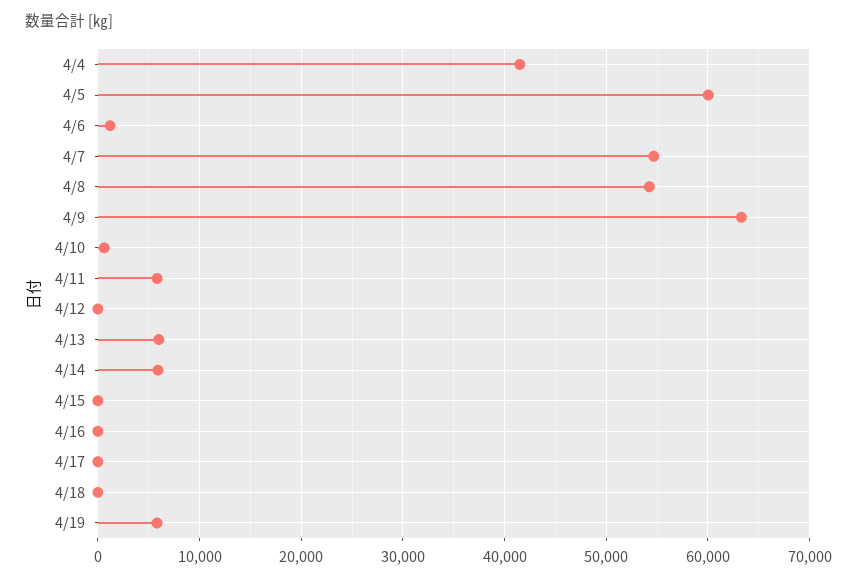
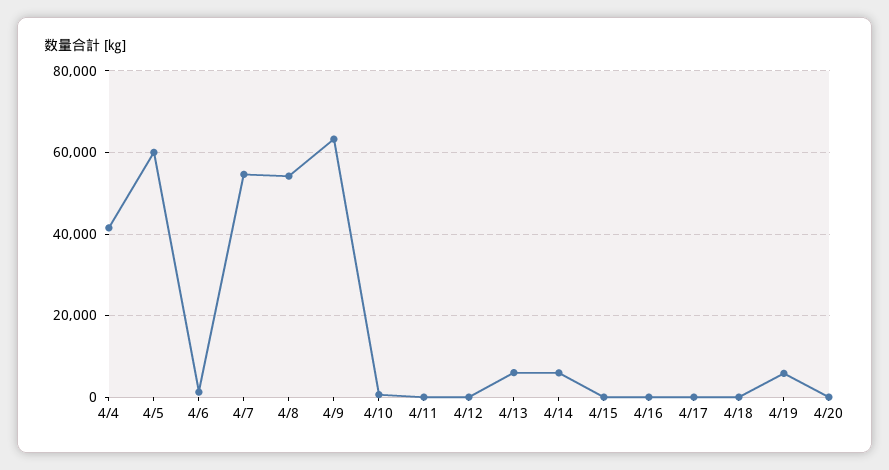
4/11: 6000 -> 0
4/20: none -> 0

